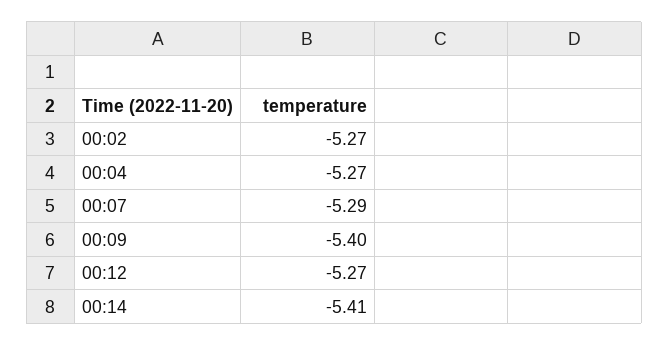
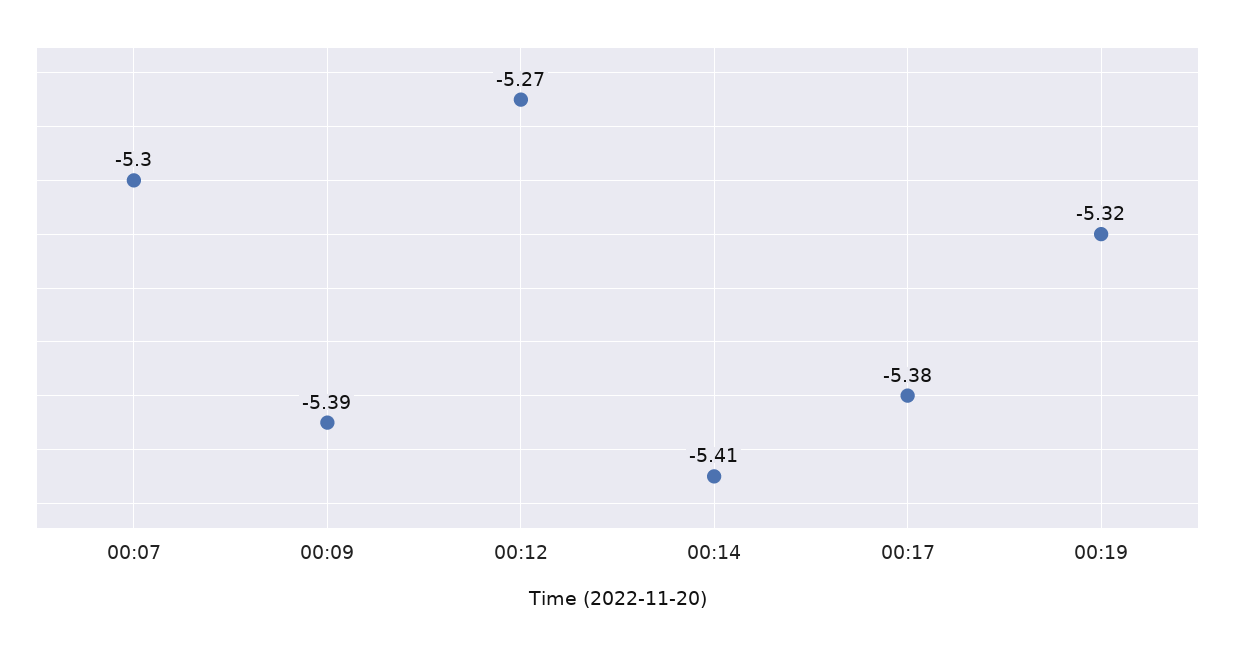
00:02: -5.27 -> none
00:04: -5.27 -> none
00:07: -5.29 -> -5.3
00:09: -5.4 -> -5.39
00:17: none -> -5.38
00:19: none -> -5.32

